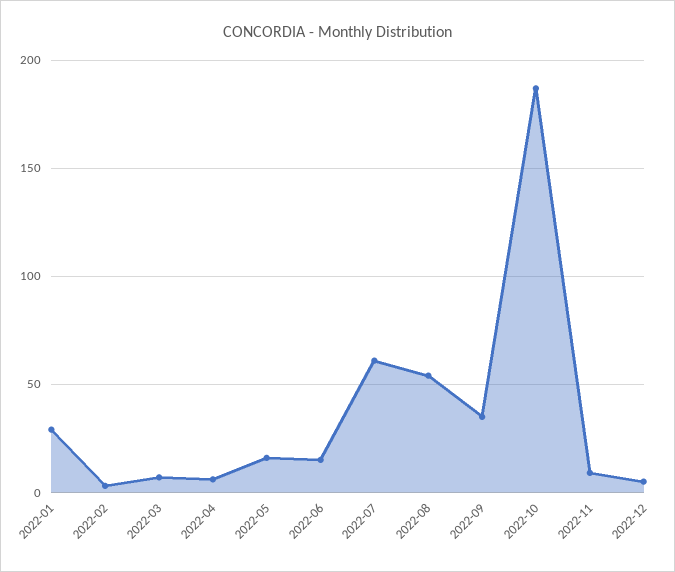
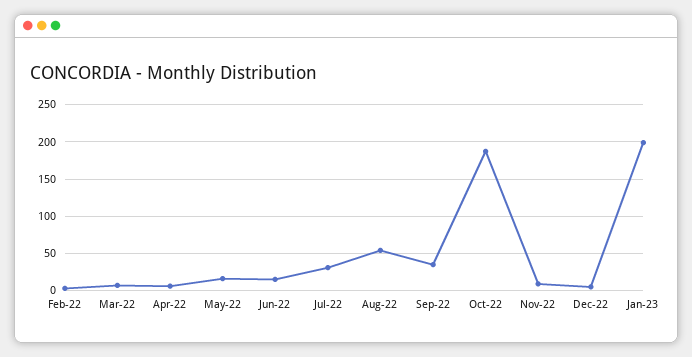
2022-01: 30 -> none
2022-07: 60 -> 30
Jan-23: none -> 200

